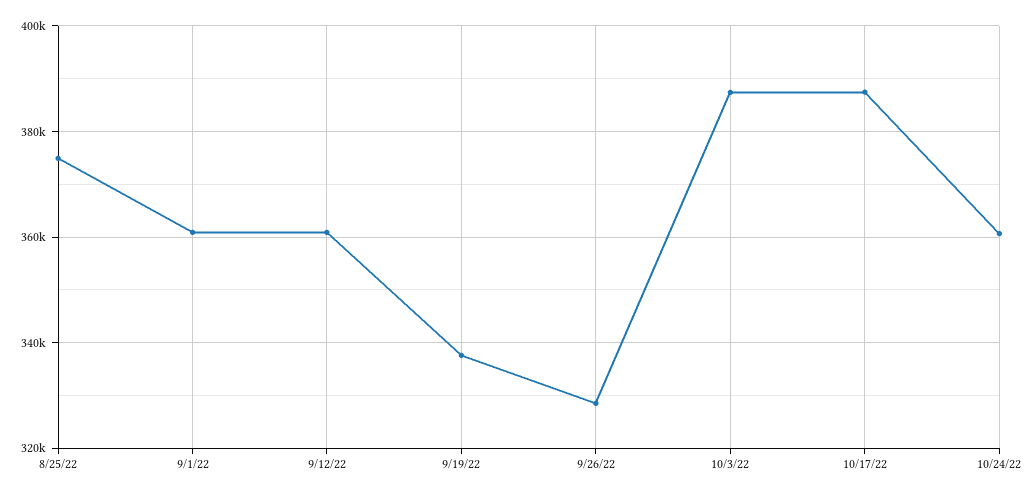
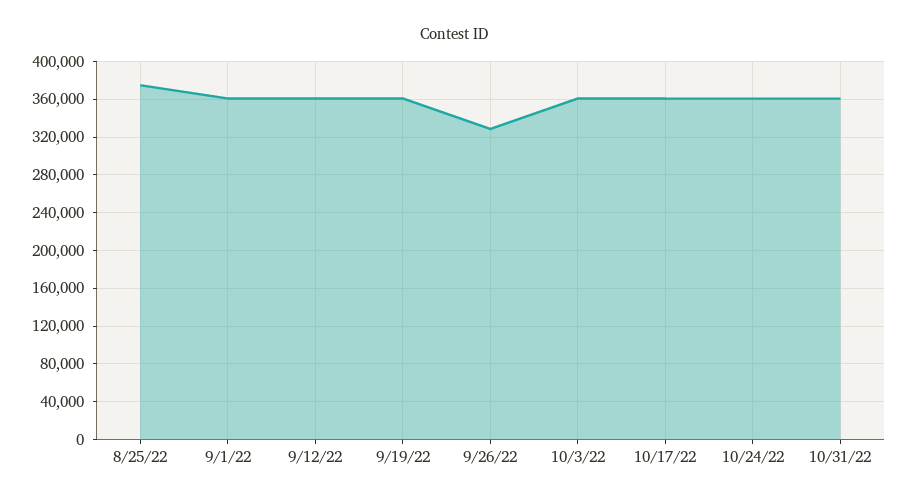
9/19/22: 338000 -> 360000
10/3/22: 388000 -> 360000
10/17/22: 388000 -> 360000
10/31/22: none -> 360000

